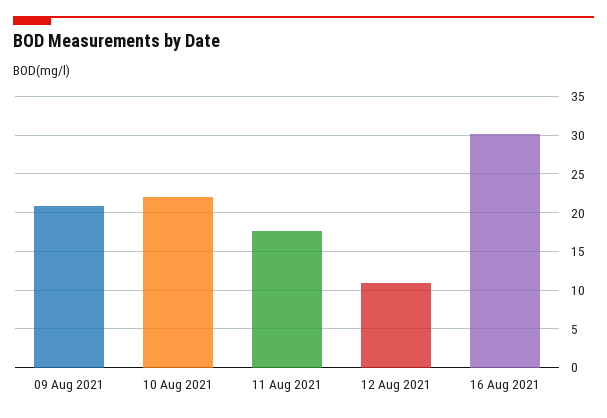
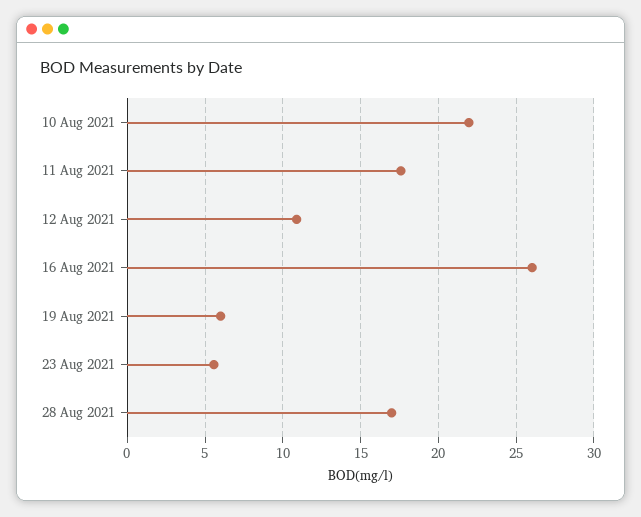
09 Aug 2021: 21 -> none
16 Aug 2021: 30 -> 26
19 Aug 2021: none -> 6
23 Aug 2021: none -> 5.5
28 Aug 2021: none -> 17

